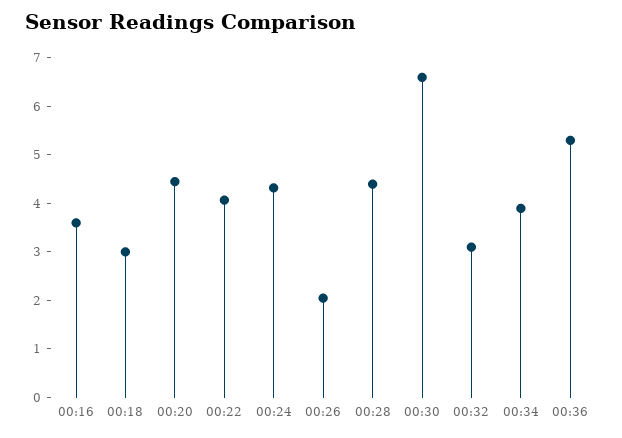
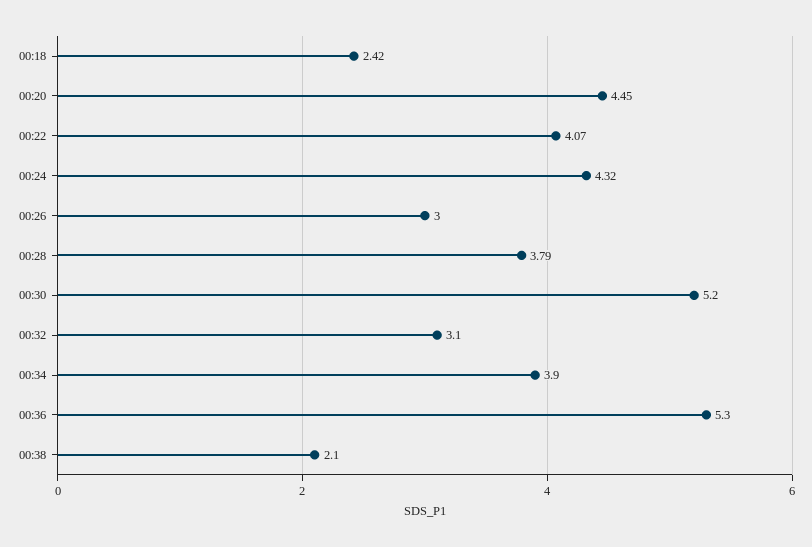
00:16: 3.6 -> none
00:18: 3 -> 2.42
00:26: 2 -> 3
00:28: 4.4 -> 3.79
00:30: 6.6 -> 5.2
00:38: none -> 2.1

